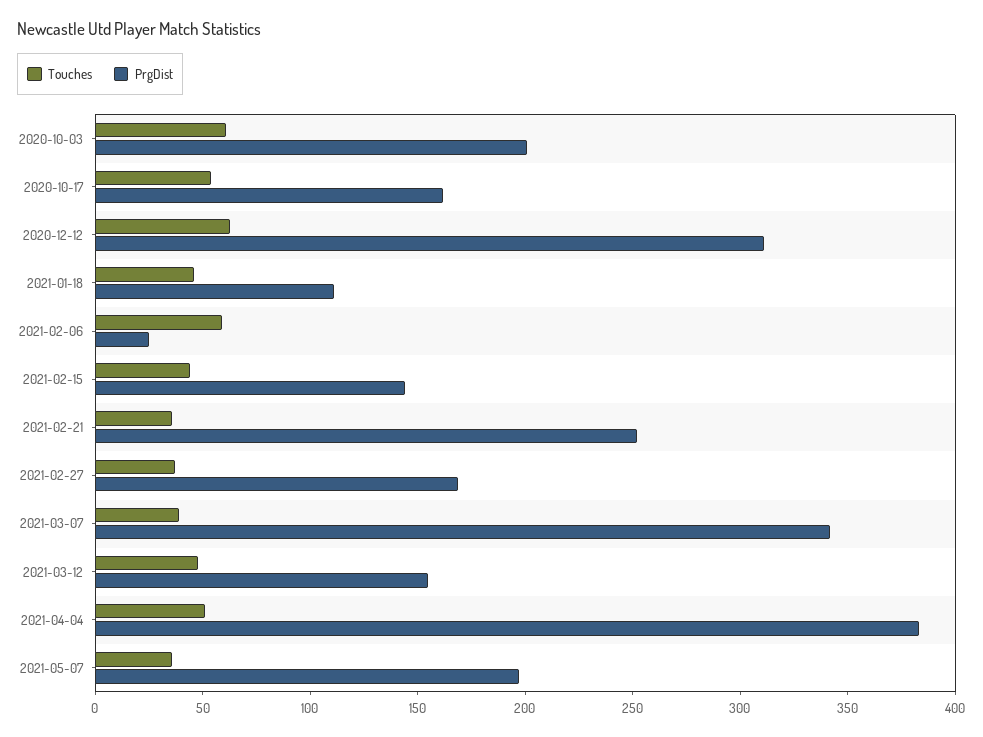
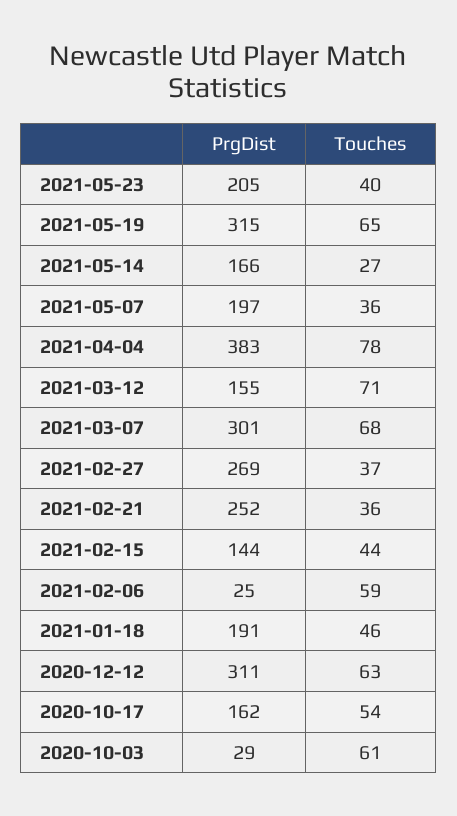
PrgDist, 2020-10-03: 200 -> 29
PrgDist, 2021-01-18: 110 -> 191
PrgDist, 2021-02-27: 170 -> 269
Touches, 2021-03-07: 40 -> 68
PrgDist, 2021-03-07: 340 -> 301
Touches, 2021-03-12: 50 -> 71
Touches, 2021-04-04: 50 -> 78
PrgDist, 2021-05-23: none -> 205
Touches, 2021-05-23: none -> 40
PrgDist, 2021-05-19: none -> 315
Touches, 2021-05-19: none -> 65
PrgDist, 2021-05-14: none -> 166
Touches, 2021-05-14: none -> 27

